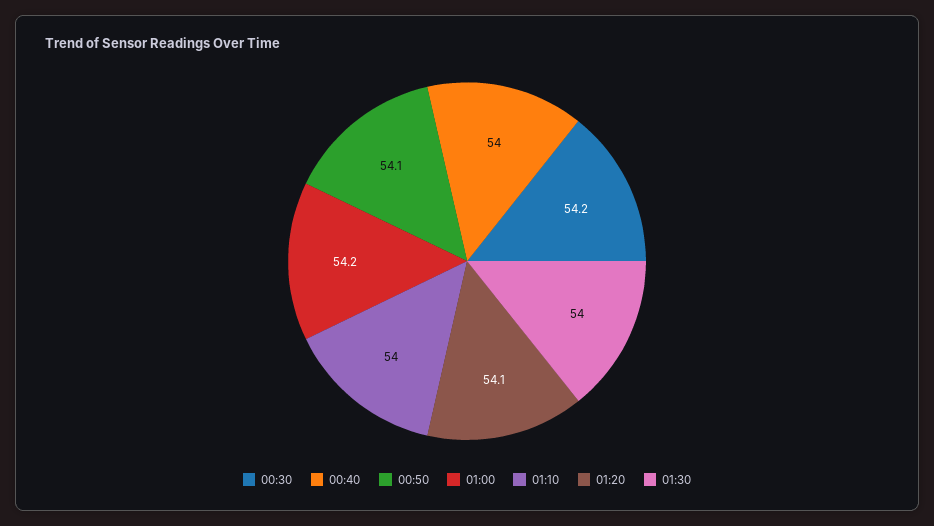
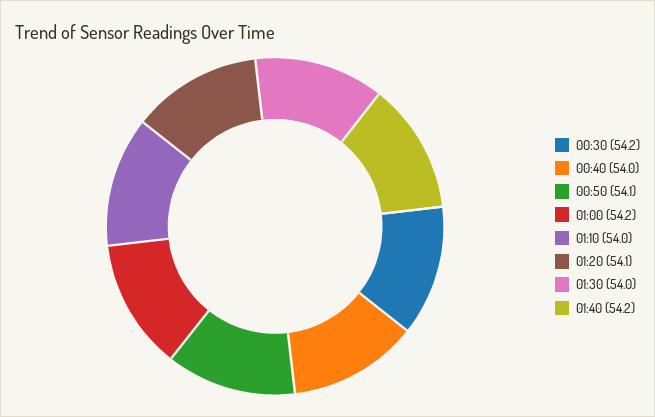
01:40: none -> 54.2

